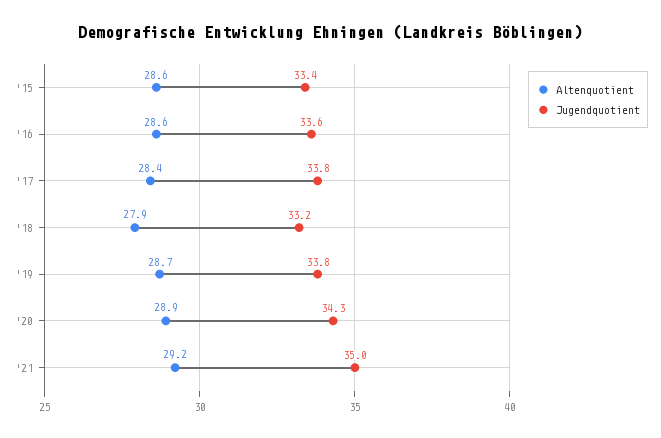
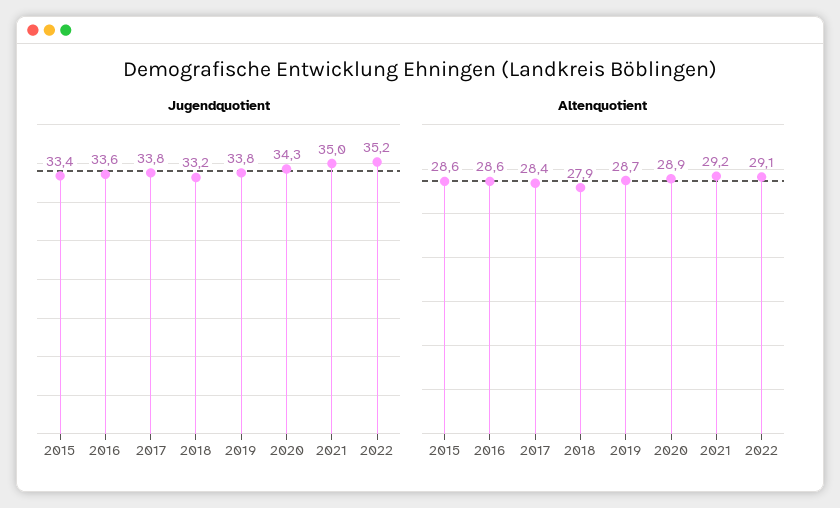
Jugendquotient, 2022: none -> 35.2
Altenquotient, 2022: none -> 29.1

